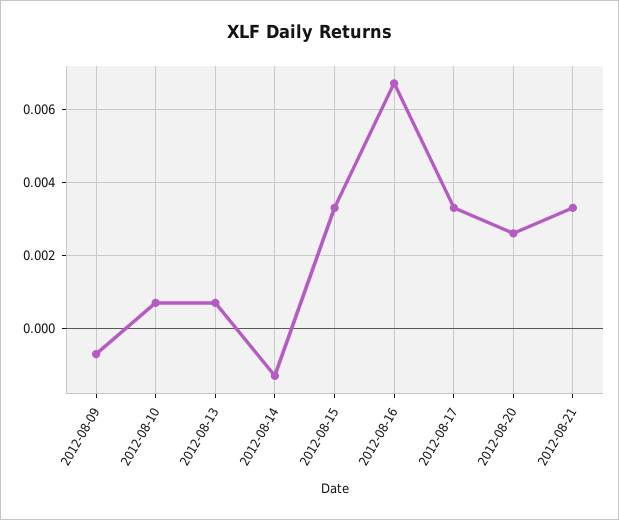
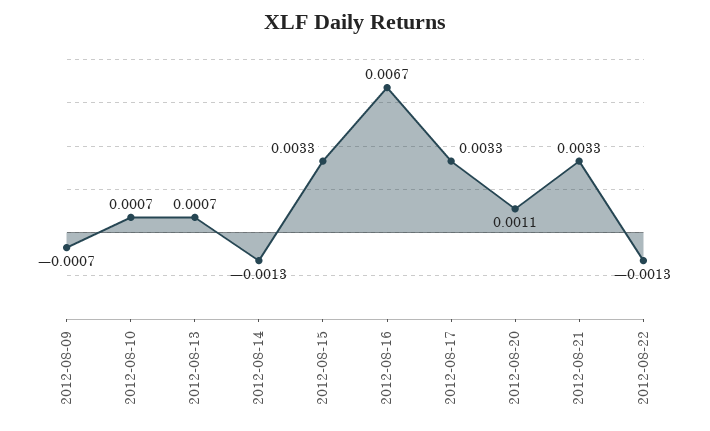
2012-08-20: 0.0025 -> 0.0011
2012-08-22: none -> -0.0013

